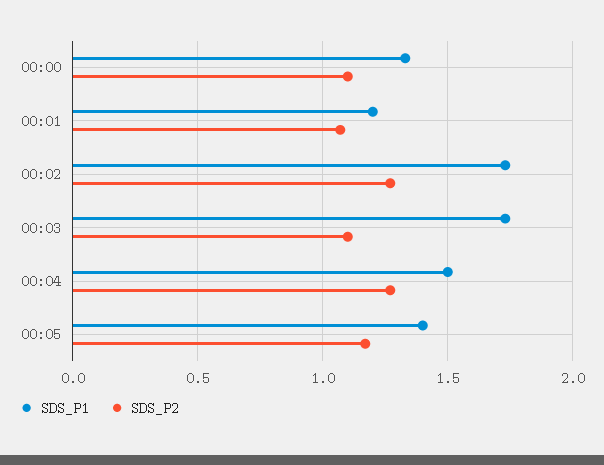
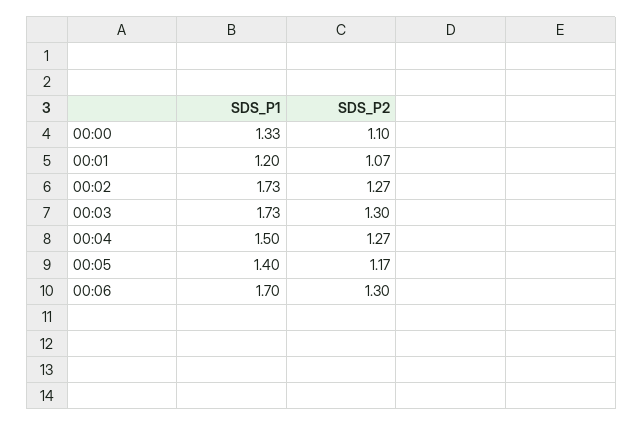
SDS_P2, 00:03: 1.1 -> 1.3
SDS_P1, 00:06: none -> 1.7
SDS_P2, 00:06: none -> 1.3

